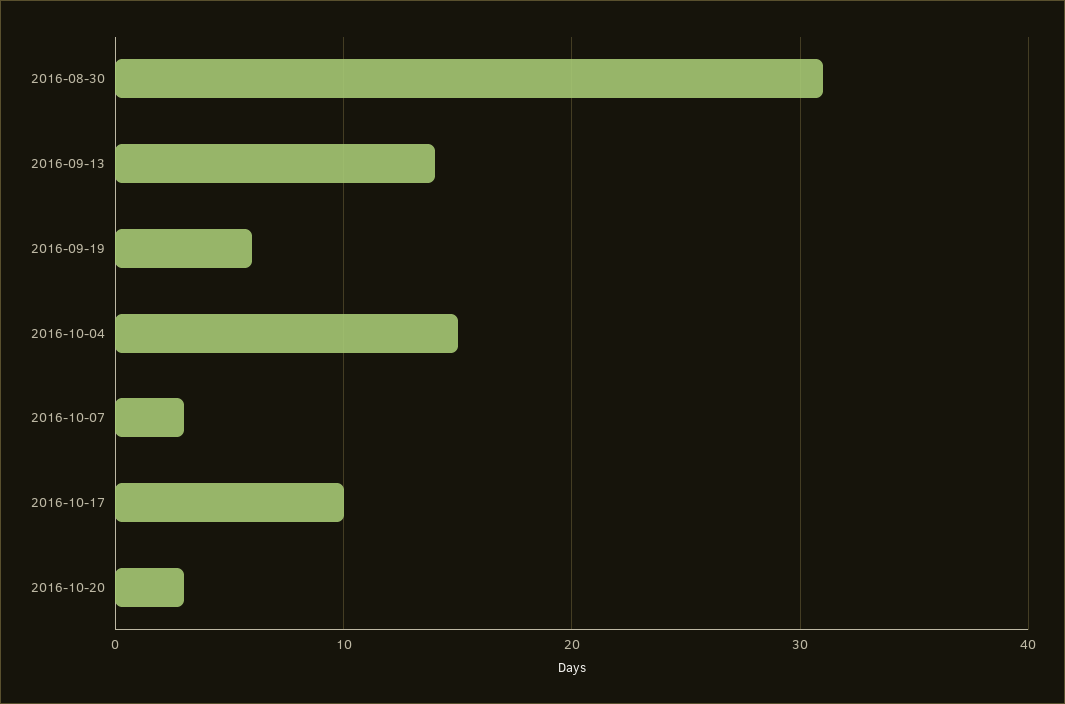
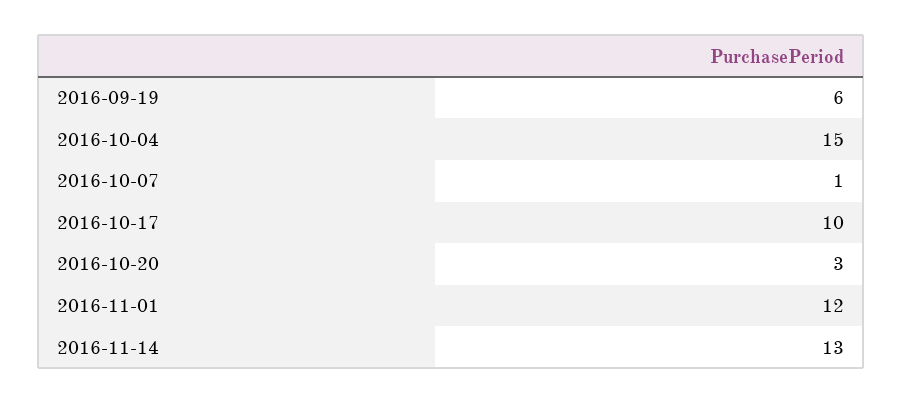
2016-08-30: 31 -> none
2016-09-13: 14 -> none
2016-10-07: 3 -> 1
2016-11-01: none -> 12
2016-11-14: none -> 13

